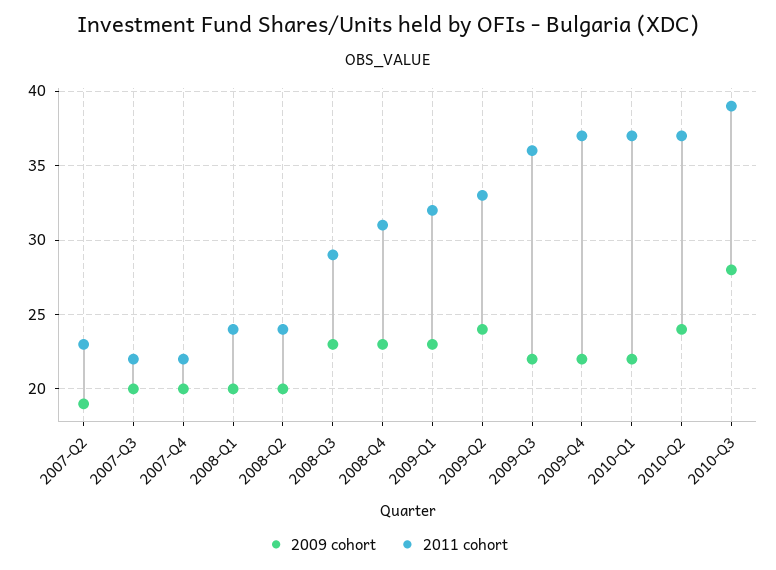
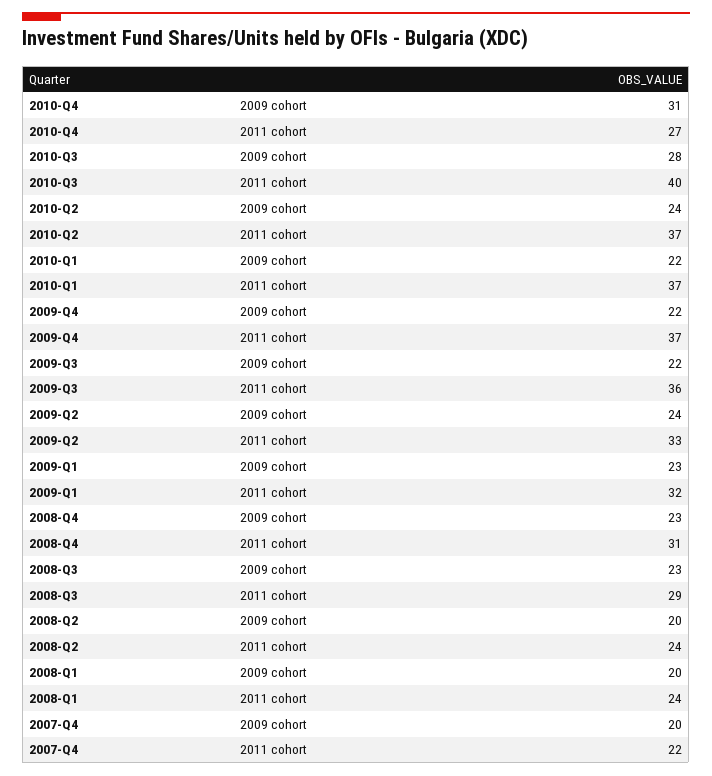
2009 cohort, 2007-Q2: 19 -> none
2011 cohort, 2007-Q2: 23 -> none
2009 cohort, 2007-Q3: 20 -> none
2011 cohort, 2007-Q3: 22 -> none
2011 cohort, 2010-Q3: 39 -> 40
2009 cohort, 2010-Q4: none -> 31
2011 cohort, 2010-Q4: none -> 27

